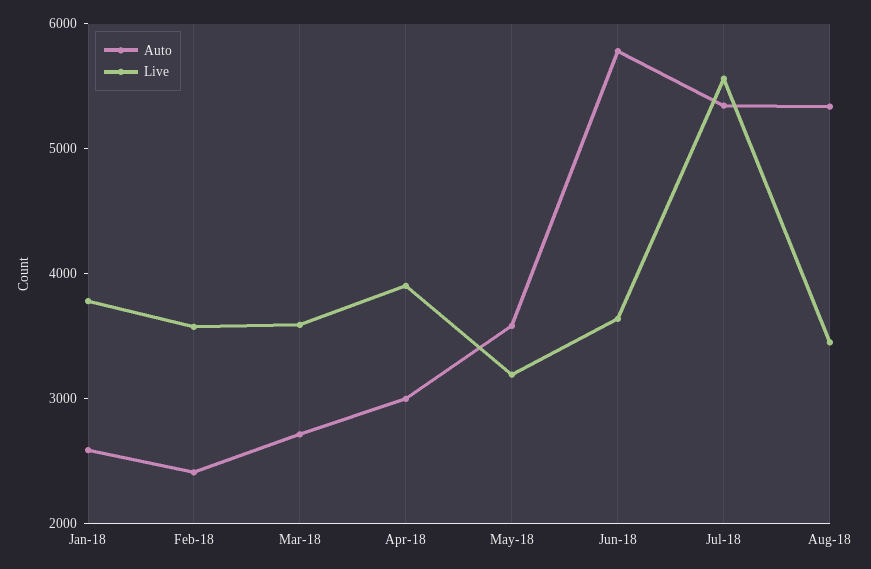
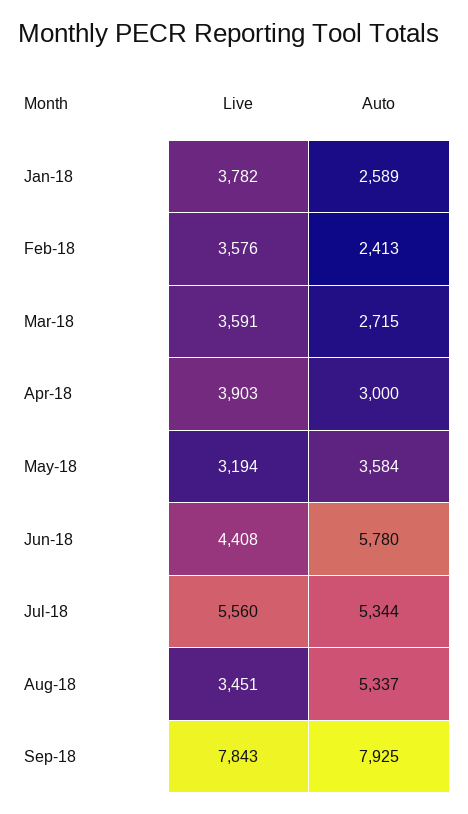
Live, Jun-18: 3600 -> 4408
Live, Sep-18: none -> 7843
Auto, Sep-18: none -> 7925

